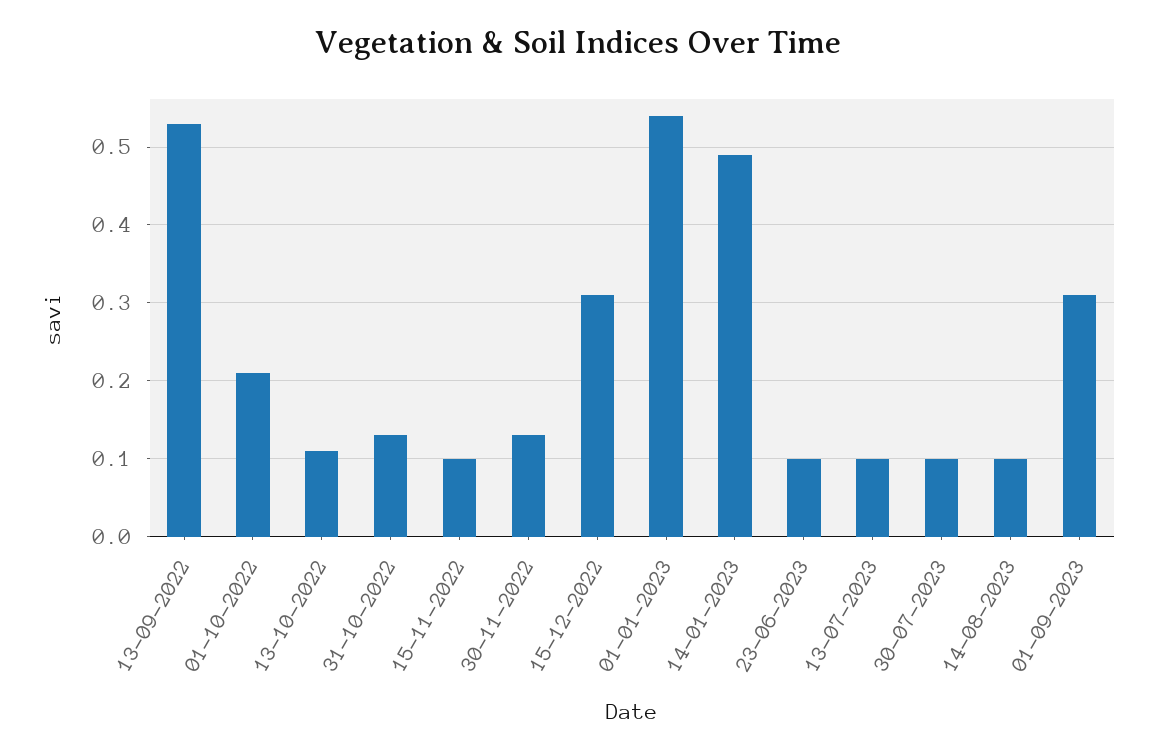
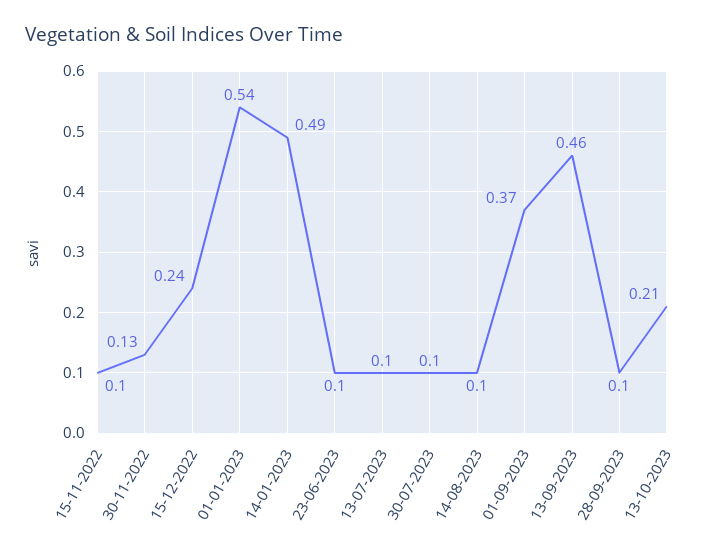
13-09-2022: 0.53 -> none
01-10-2022: 0.21 -> none
13-10-2022: 0.11 -> none
31-10-2022: 0.13 -> none
15-12-2022: 0.31 -> 0.24
01-09-2023: 0.31 -> 0.37
13-09-2023: none -> 0.46
28-09-2023: none -> 0.1
13-10-2023: none -> 0.21

